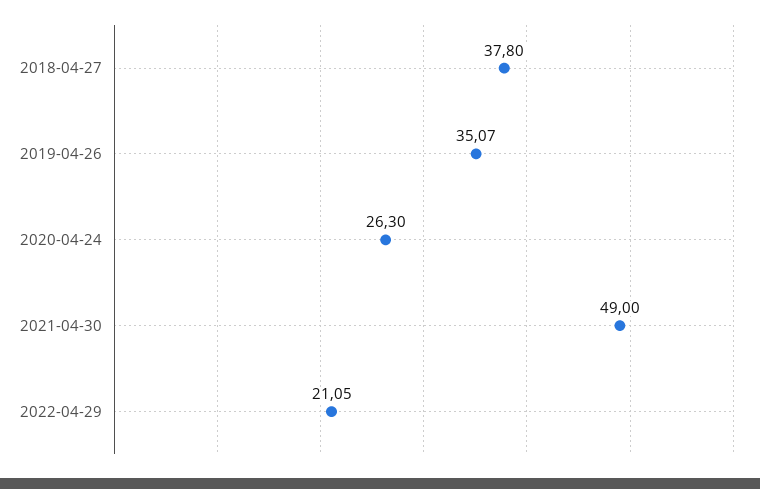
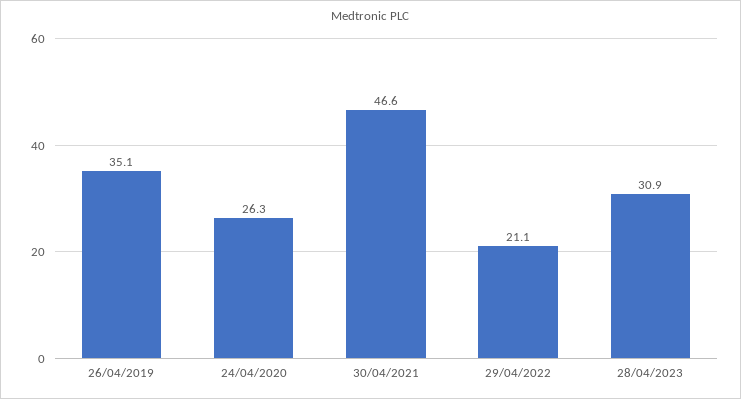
2018-04-27: 37.8 -> none
2021-04-30: 49 -> 46.6
28/04/2023: none -> 30.9

